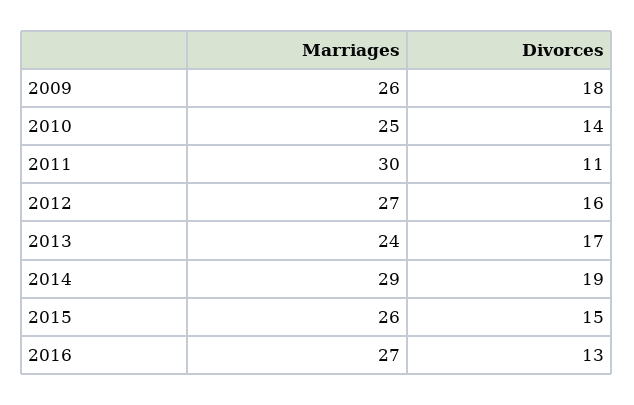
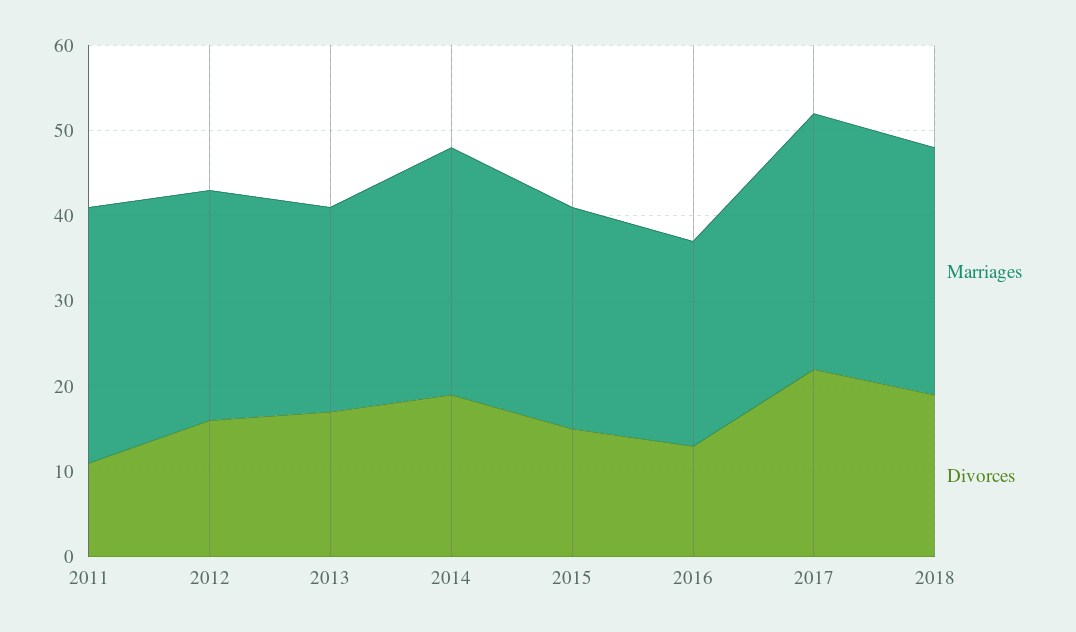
Marriages, 2009: 26 -> none
Divorces, 2009: 18 -> none
Marriages, 2010: 25 -> none
Divorces, 2010: 14 -> none
Marriages, 2016: 27 -> 24
Marriages, 2017: none -> 30
Divorces, 2017: none -> 22
Marriages, 2018: none -> 29
Divorces, 2018: none -> 19

